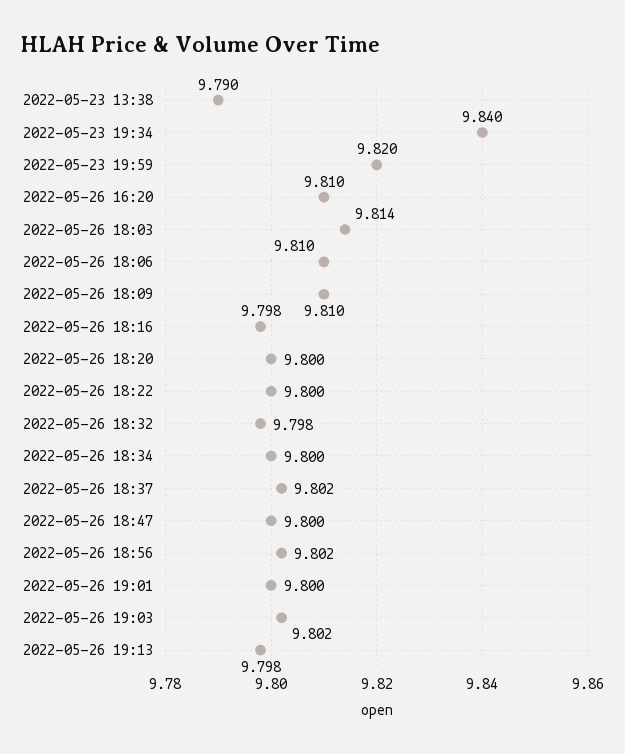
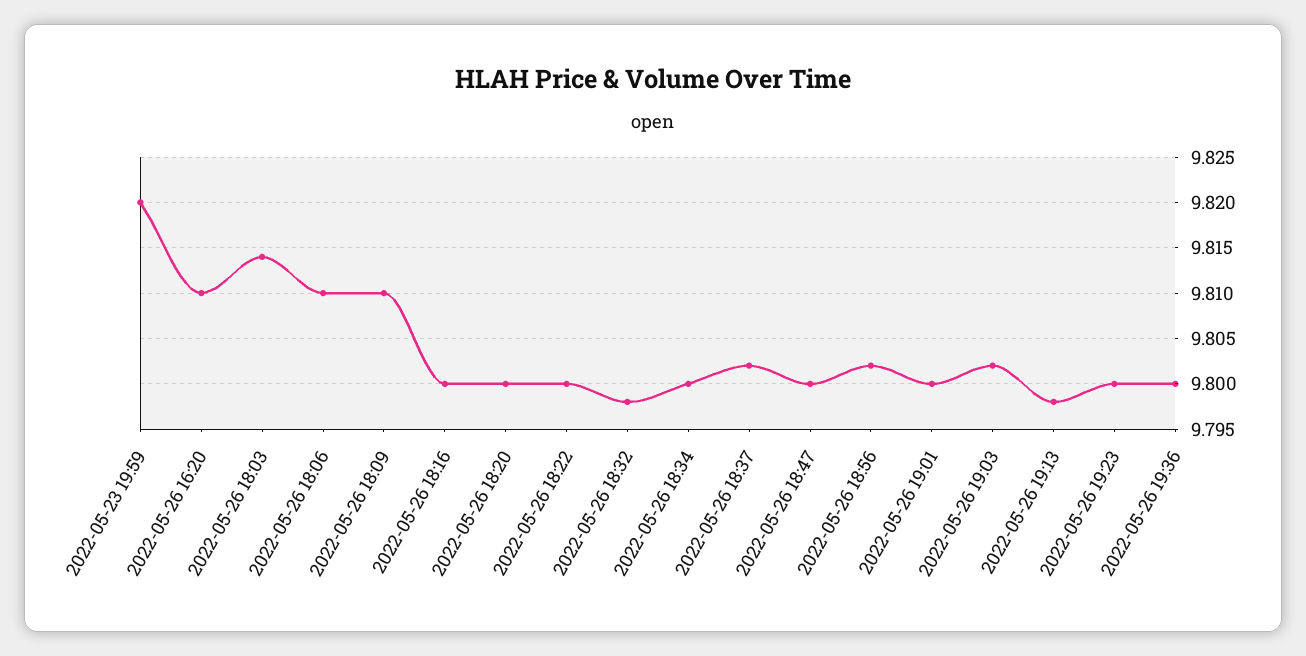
2022-05-23 13:38: 9.79 -> none
2022-05-23 19:34: 9.84 -> none
2022-05-26 18:16: 9.798 -> 9.8
2022-05-26 19:23: none -> 9.8
2022-05-26 19:36: none -> 9.8

